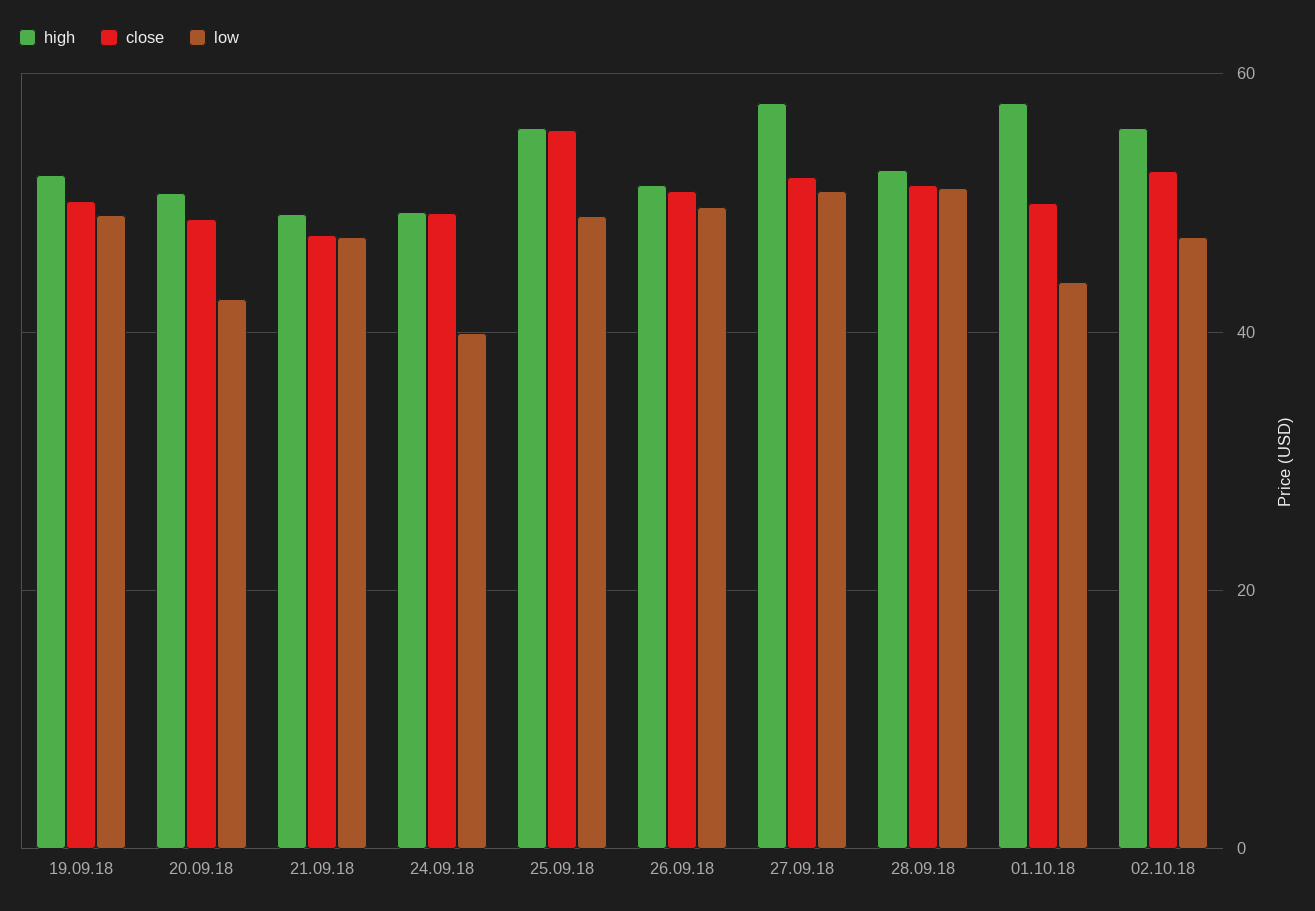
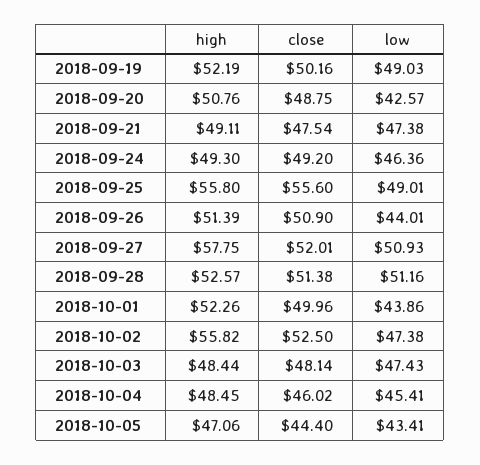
low, 24.09.18: 40 -> 46.36
low, 26.09.18: 50 -> 44.01
high, 01.10.18: 58 -> 52.26
high, 2018-10-03: none -> 48.44
close, 2018-10-03: none -> 48.14
low, 2018-10-03: none -> 47.43
high, 2018-10-04: none -> 48.45
close, 2018-10-04: none -> 46.02
low, 2018-10-04: none -> 45.41
high, 2018-10-05: none -> 47.06
close, 2018-10-05: none -> 44.4
low, 2018-10-05: none -> 43.41

